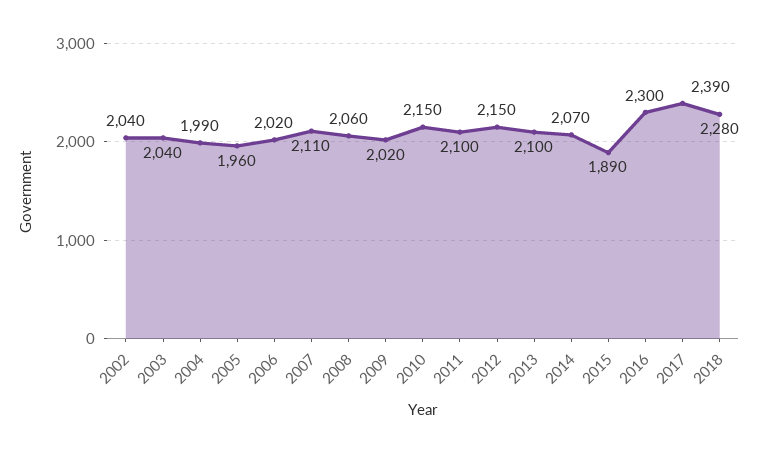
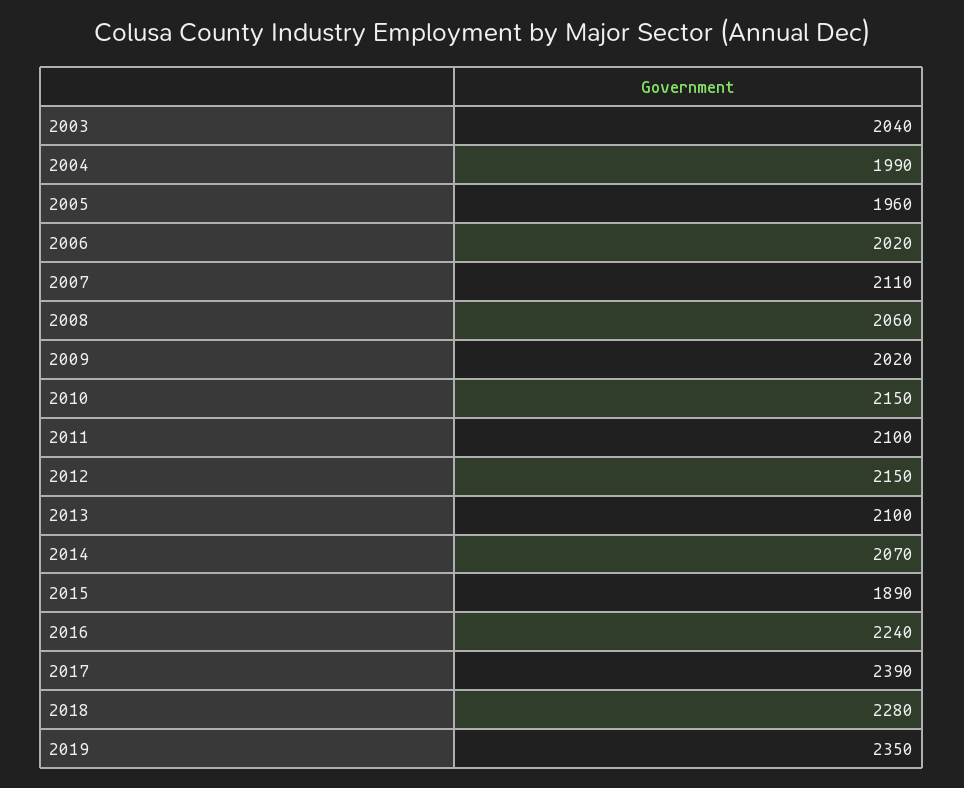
2002: 2040 -> none
2016: 2300 -> 2240
2019: none -> 2350

